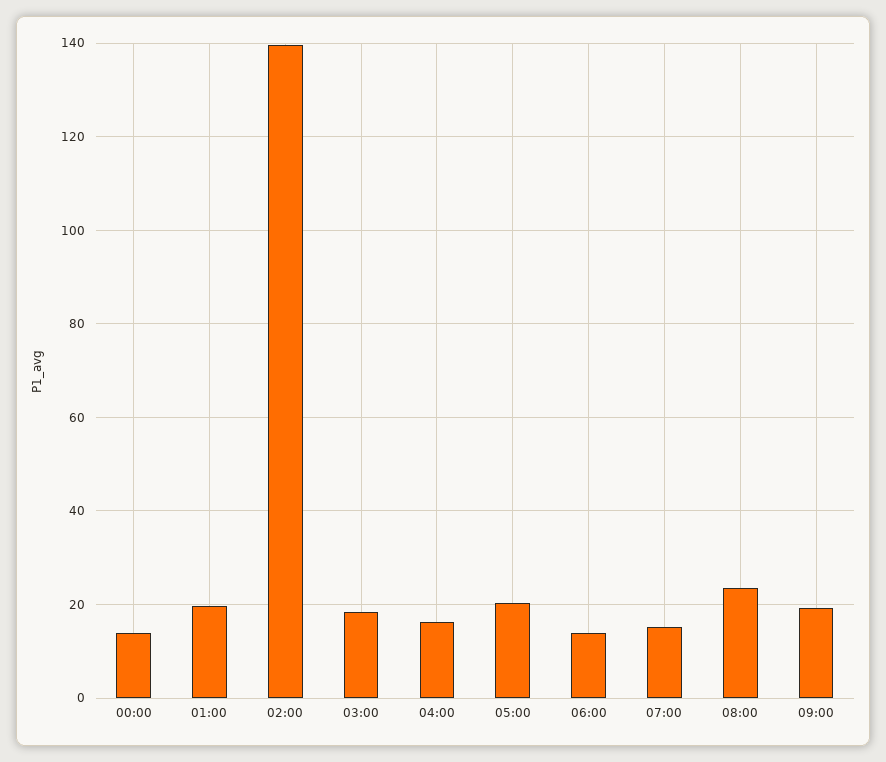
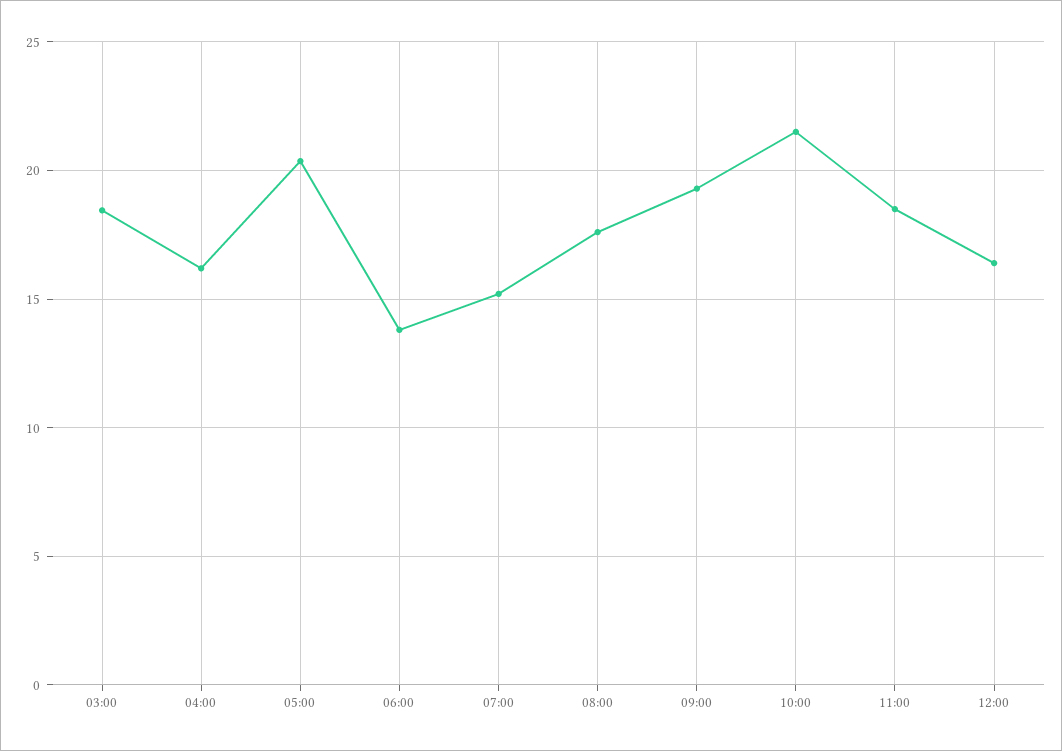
00:00: 14 -> none
01:00: 20 -> none
02:00: 140 -> none
08:00: 24 -> 17.5
10:00: none -> 21.5
11:00: none -> 18.5
12:00: none -> 16.5

